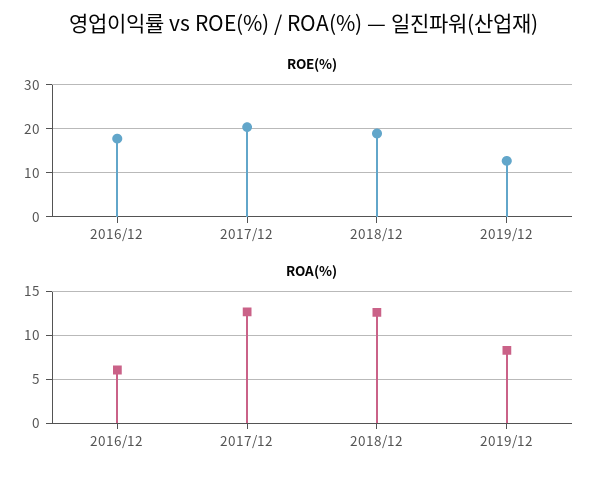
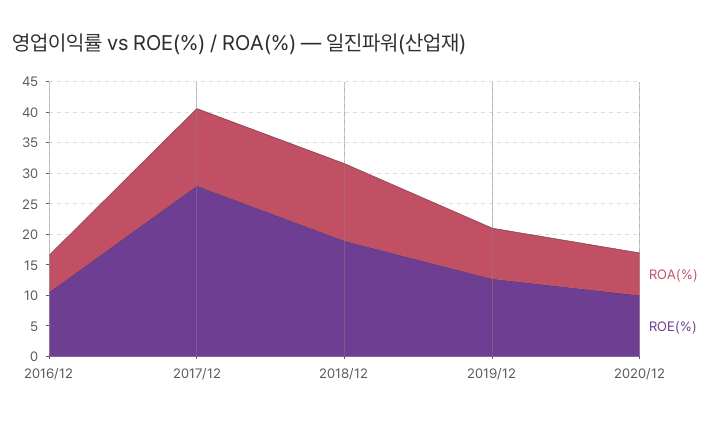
ROE(%), 2016/12: 18 -> 10
ROE(%), 2017/12: 20 -> 27.5
ROA(%), 2020/12: none -> 7.5
ROE(%), 2020/12: none -> 10

